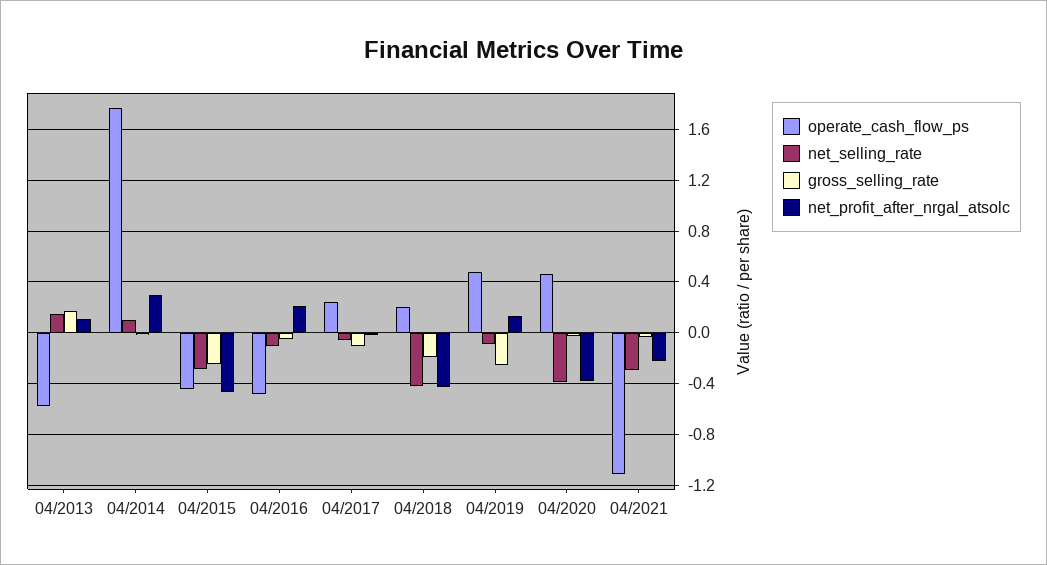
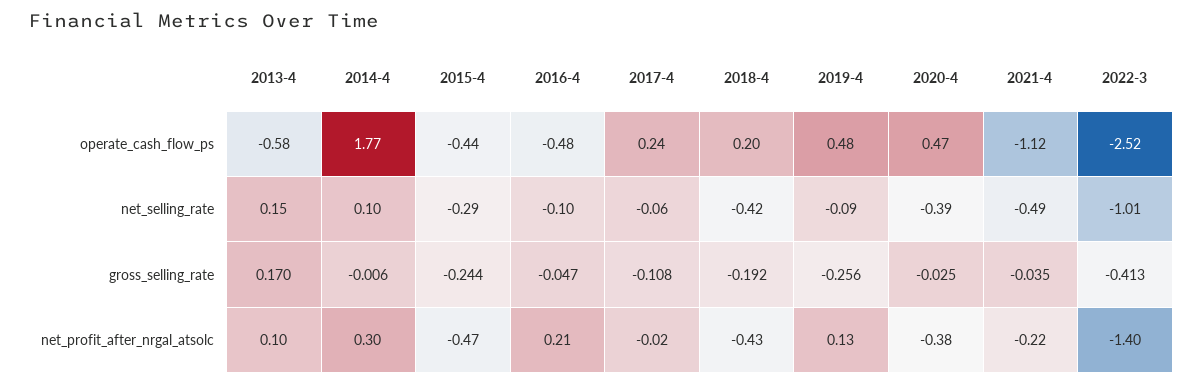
net_selling_rate, 04/2021: -0.3 -> -0.49
operate_cash_flow_ps, 2022-3: none -> -2.52
net_selling_rate, 2022-3: none -> -1.01
gross_selling_rate, 2022-3: none -> -0.413
net_profit_after_nrgal_atsolc, 2022-3: none -> -1.4

